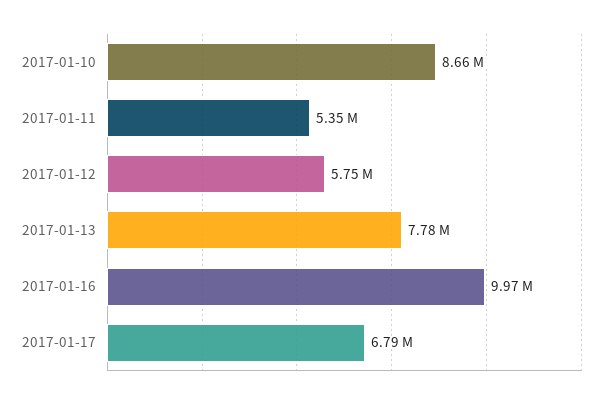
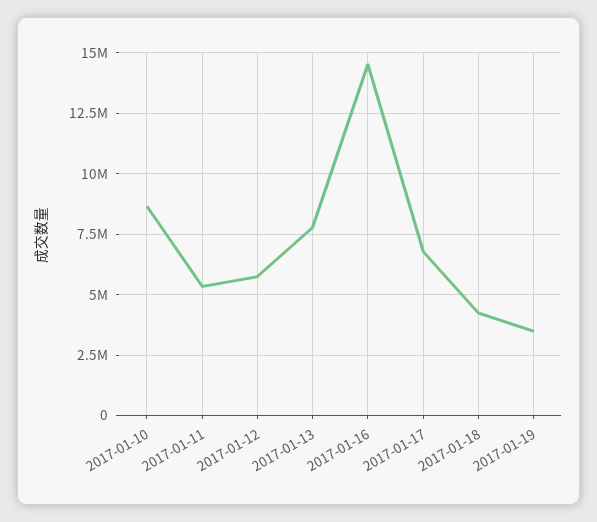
2017-01-16: 9970000 -> 14500000
2017-01-18: none -> 4250000
2017-01-19: none -> 3500000

